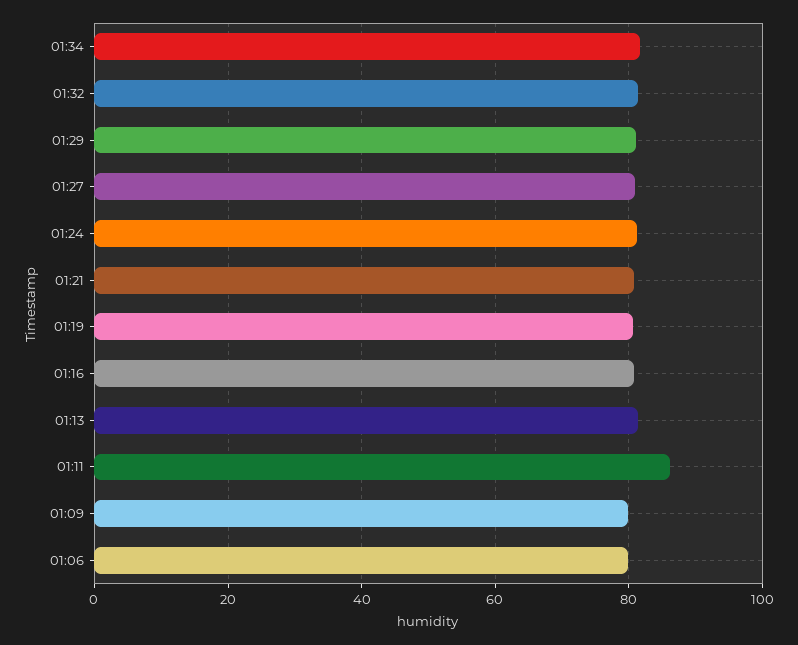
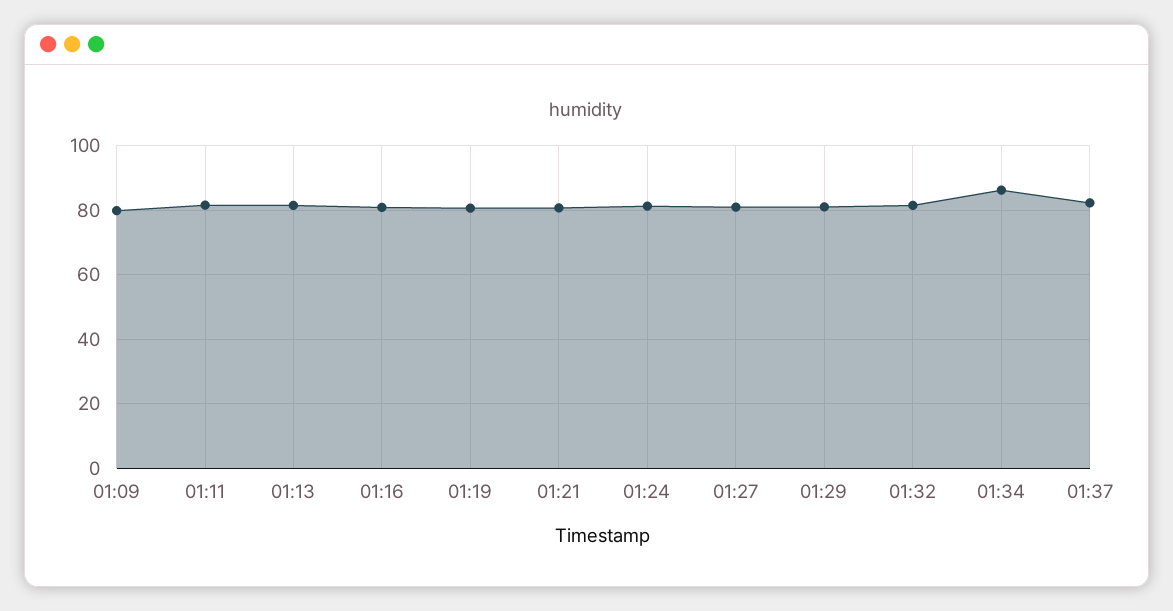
01:34: 82 -> 86
01:11: 86 -> 82
01:06: 80 -> none
01:37: none -> 82

